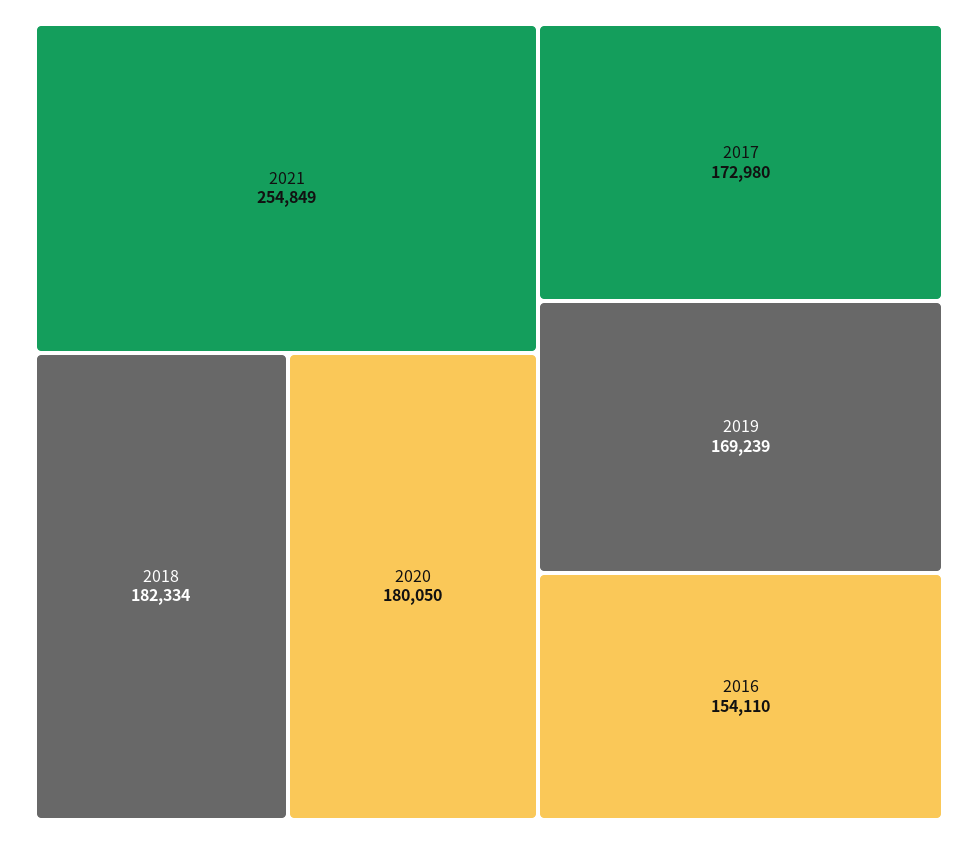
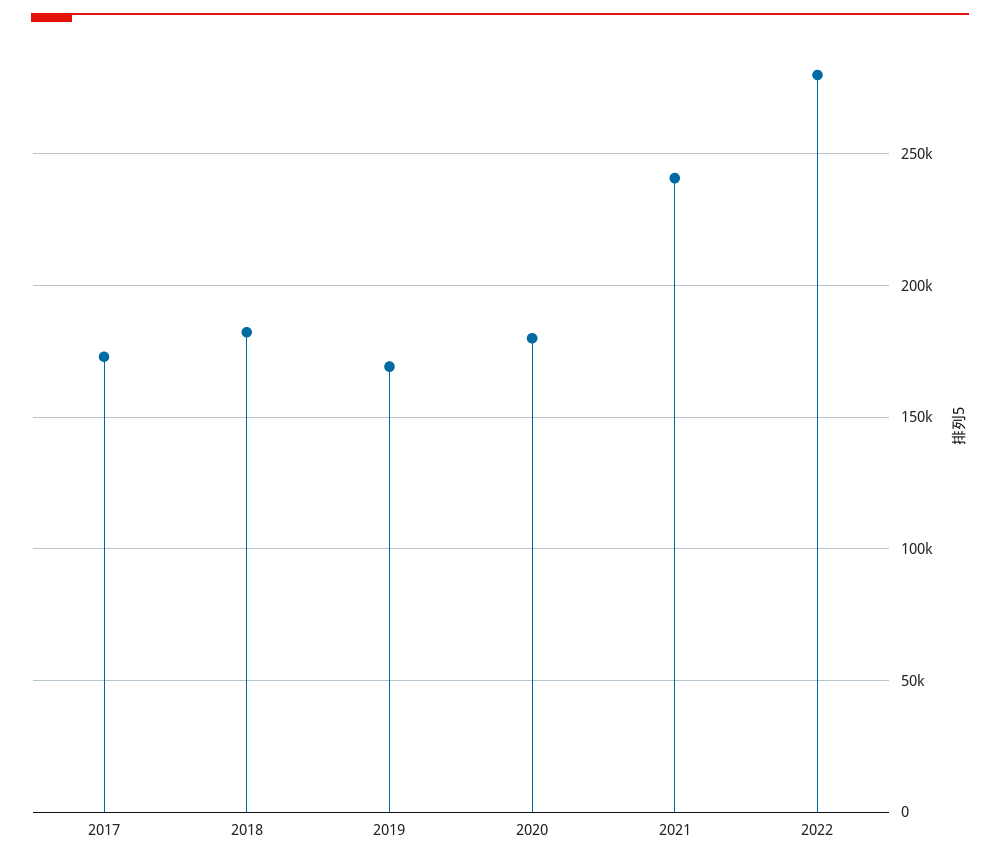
2021: 254849 -> 240000
2016: 154110 -> none
2022: none -> 280000

